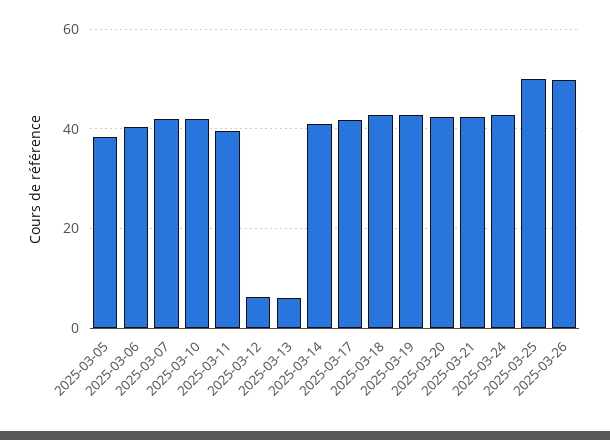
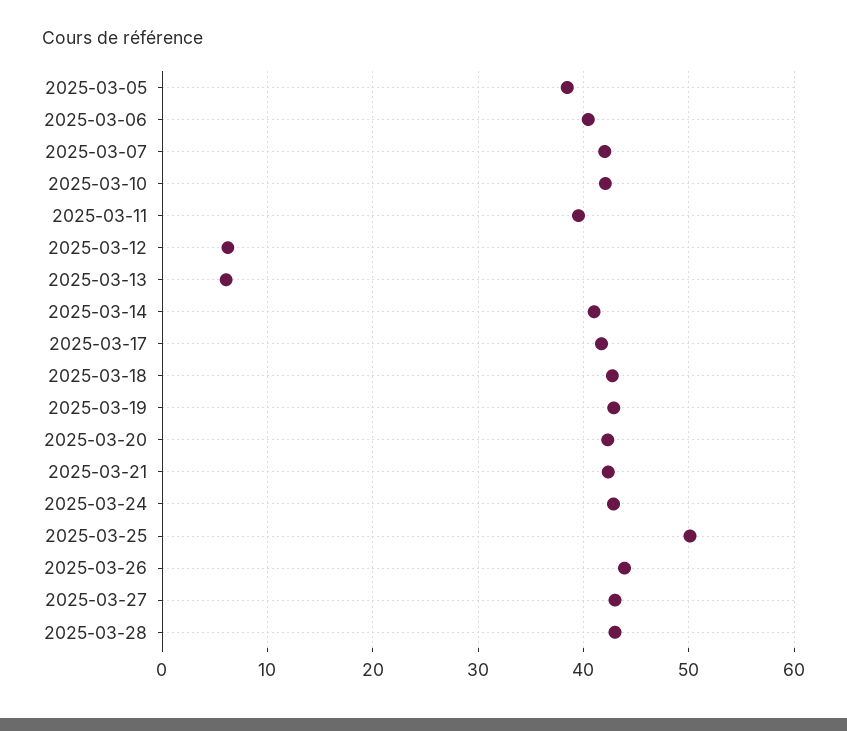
2025-03-26: 50 -> 44
2025-03-27: none -> 43
2025-03-28: none -> 43

